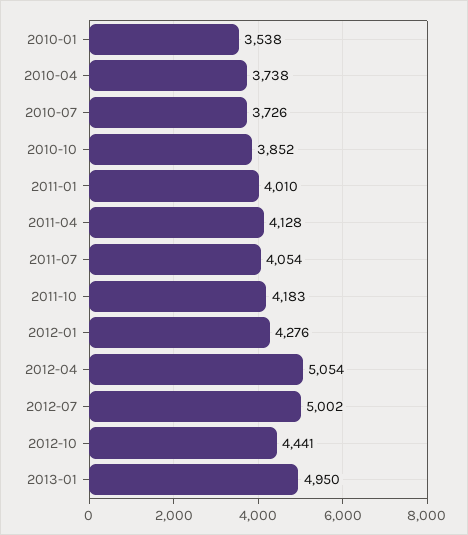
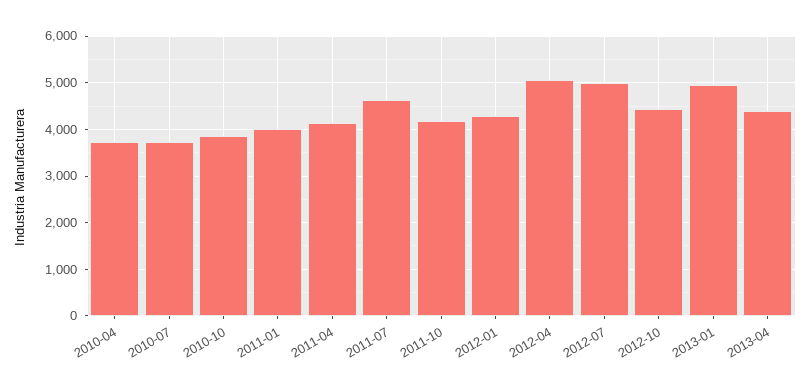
2010-01: 3538 -> none
2011-07: 4054 -> 4600
2013-04: none -> 4400

